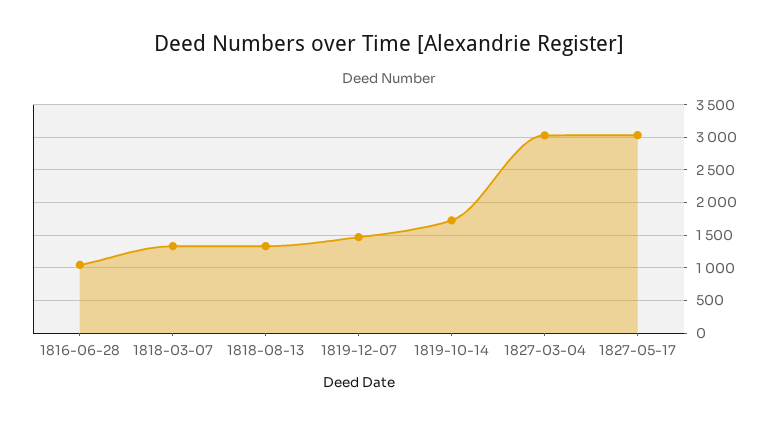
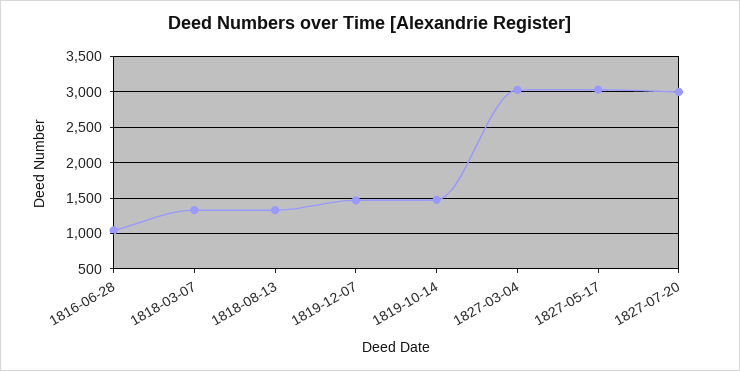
1819-10-14: 1700 -> 1500
1827-07-20: none -> 3000

